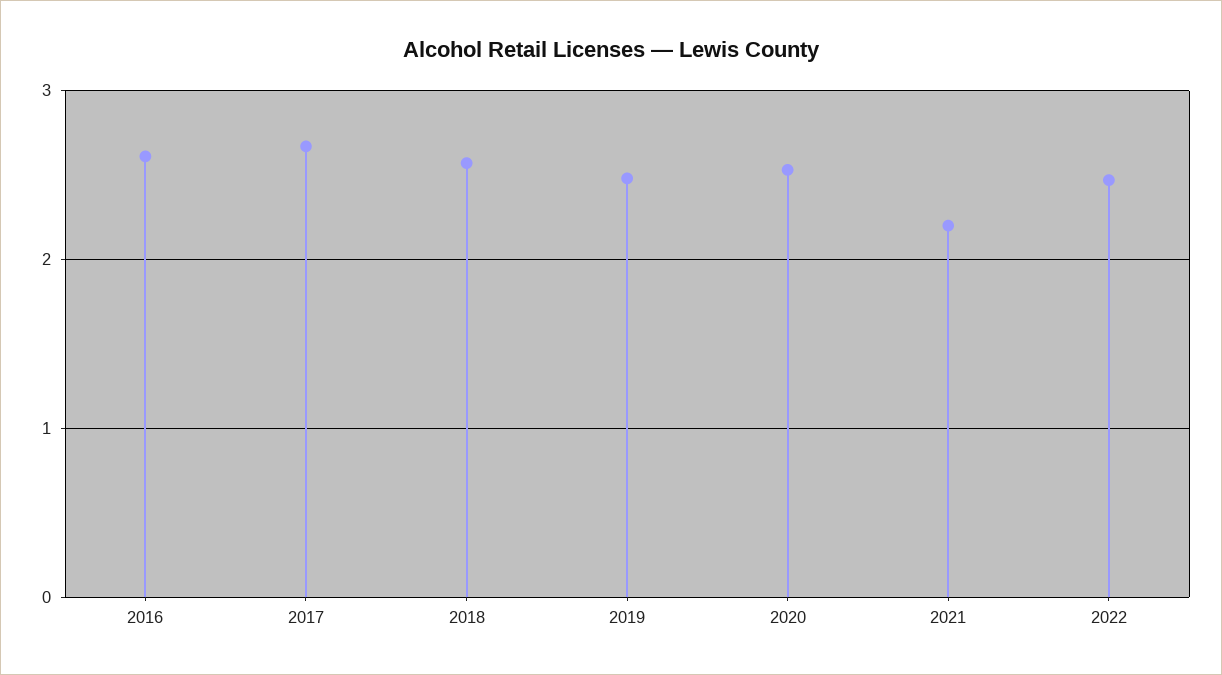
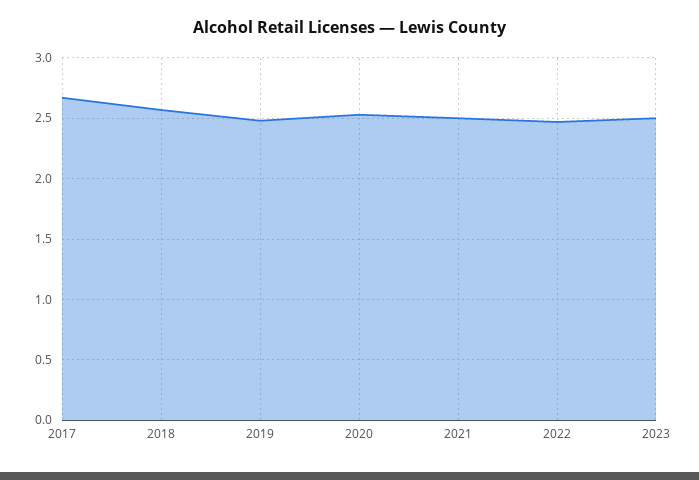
2016: 2.6 -> none
2021: 2.2 -> 2.5
2023: none -> 2.5

